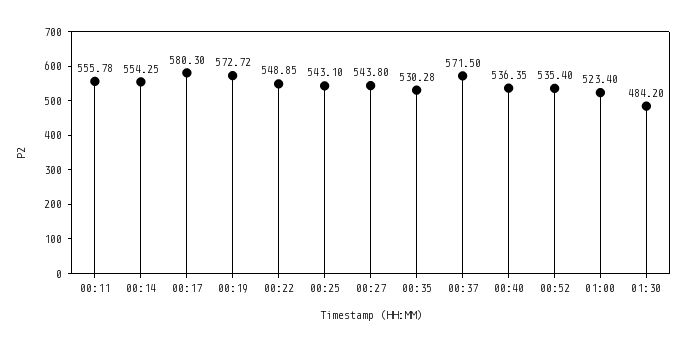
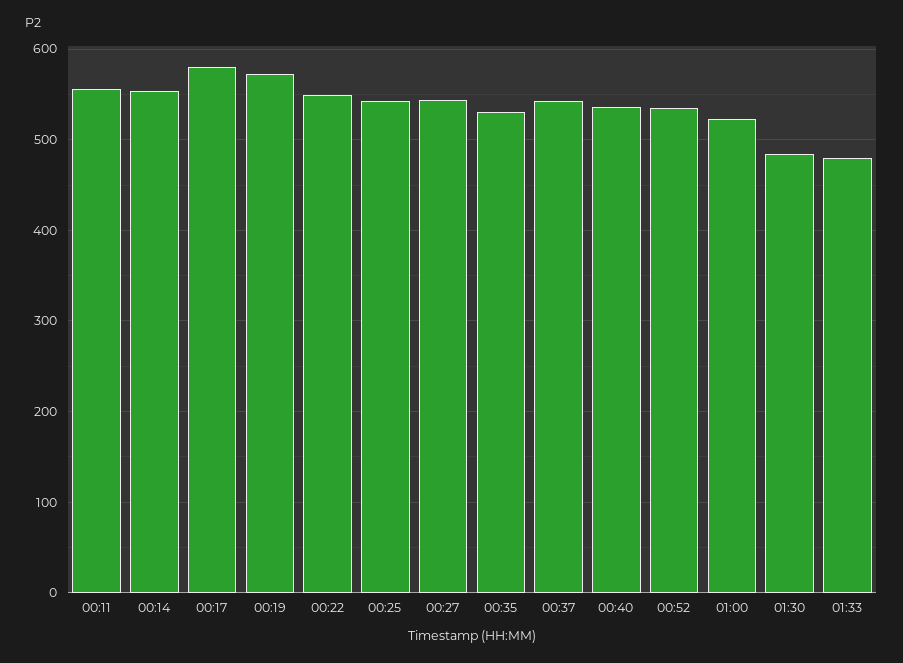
00:37: 571.5 -> 540
01:33: none -> 480

